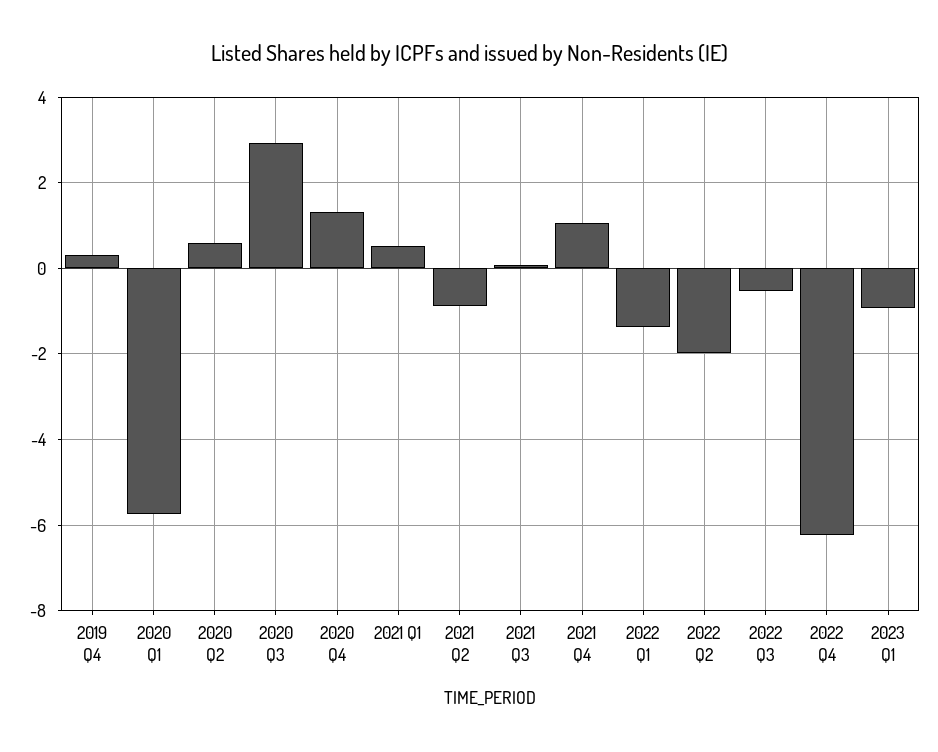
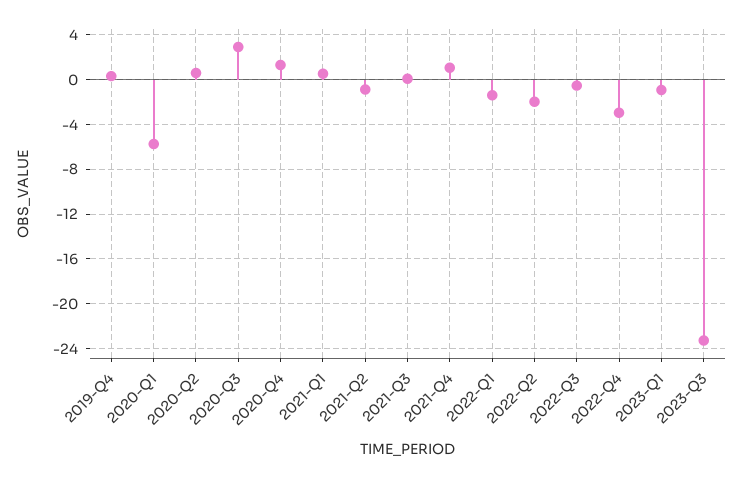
2022 Q4: -6.2 -> -3
2023-Q3: none -> -23

